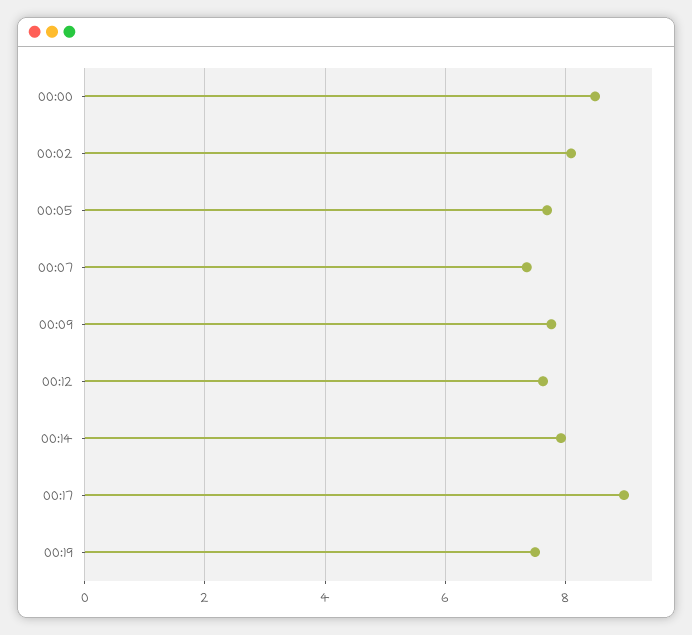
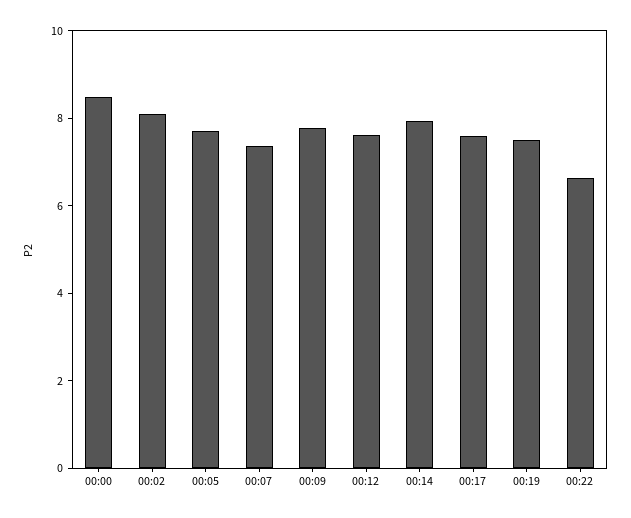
00:17: 9 -> 7.5
00:22: none -> 6.5

